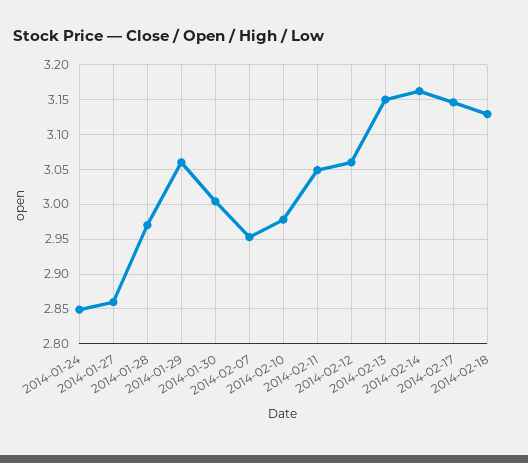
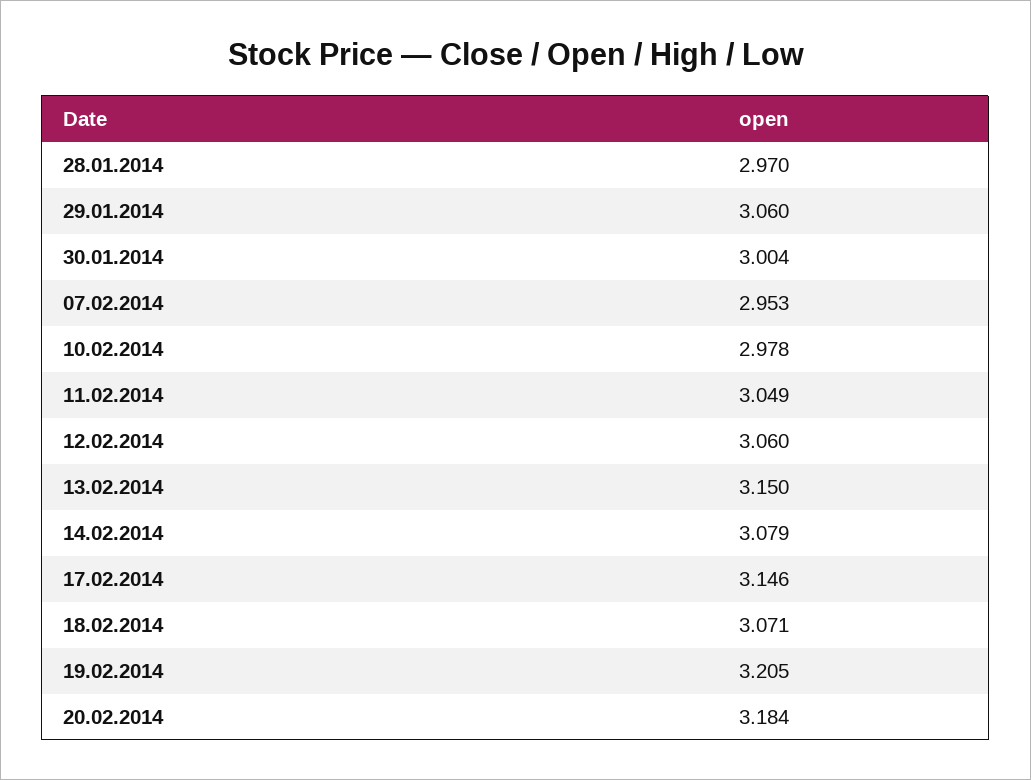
2014-01-24: 2.85 -> none
2014-01-27: 2.86 -> none
2014-02-14: 3.16 -> 3.079
2014-02-18: 3.13 -> 3.071
19.02.2014: none -> 3.205
20.02.2014: none -> 3.184

